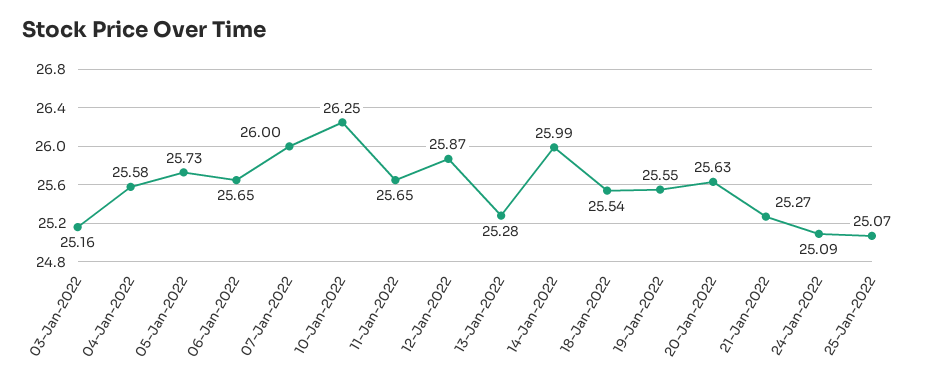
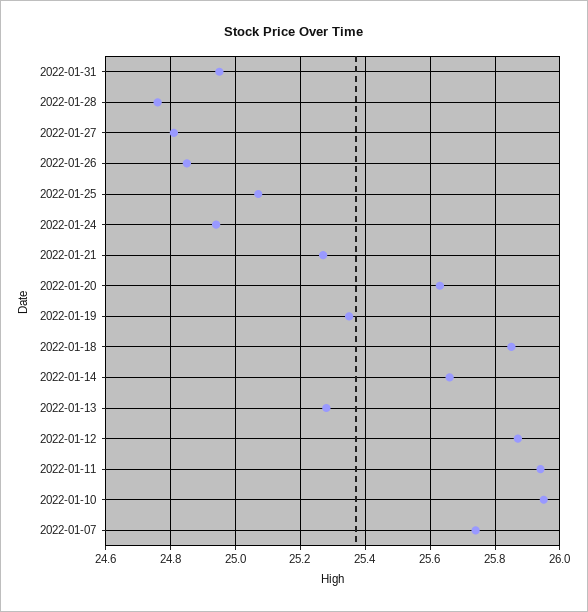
03-Jan-2022: 25.16 -> none
04-Jan-2022: 25.58 -> none
05-Jan-2022: 25.73 -> none
06-Jan-2022: 25.65 -> none
07-Jan-2022: 26 -> 25.75
10-Jan-2022: 26.25 -> 25.95
11-Jan-2022: 25.65 -> 25.95
14-Jan-2022: 25.99 -> 25.65
18-Jan-2022: 25.54 -> 25.85
19-Jan-2022: 25.55 -> 25.35
24-Jan-2022: 25.09 -> 24.95
2022-01-31: none -> 24.95
2022-01-28: none -> 24.75
2022-01-27: none -> 24.8
2022-01-26: none -> 24.85

